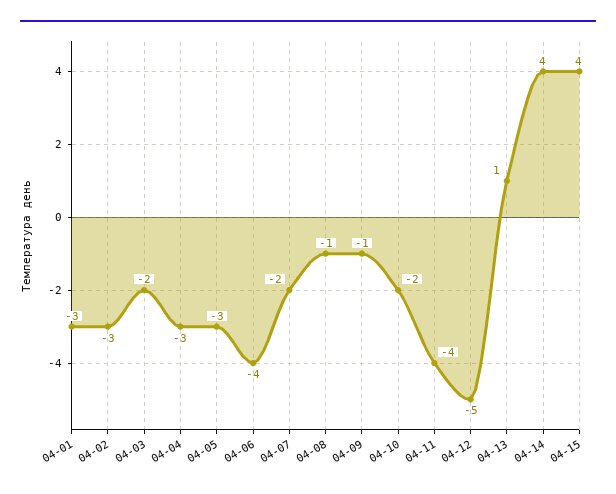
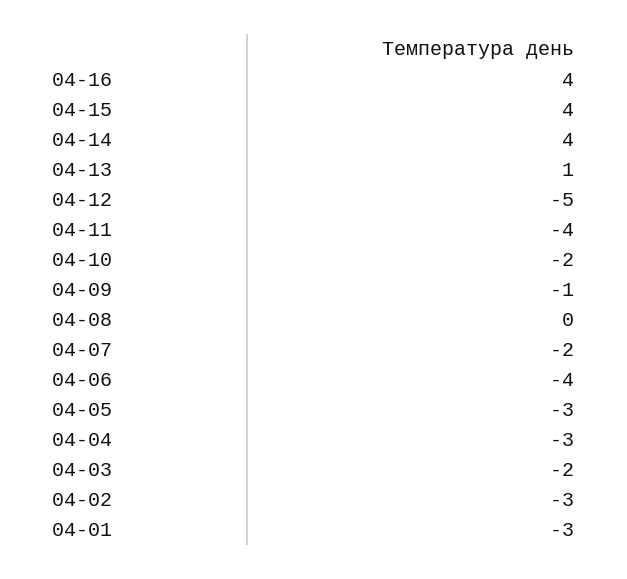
04-08: -1 -> 0
04-16: none -> 4

